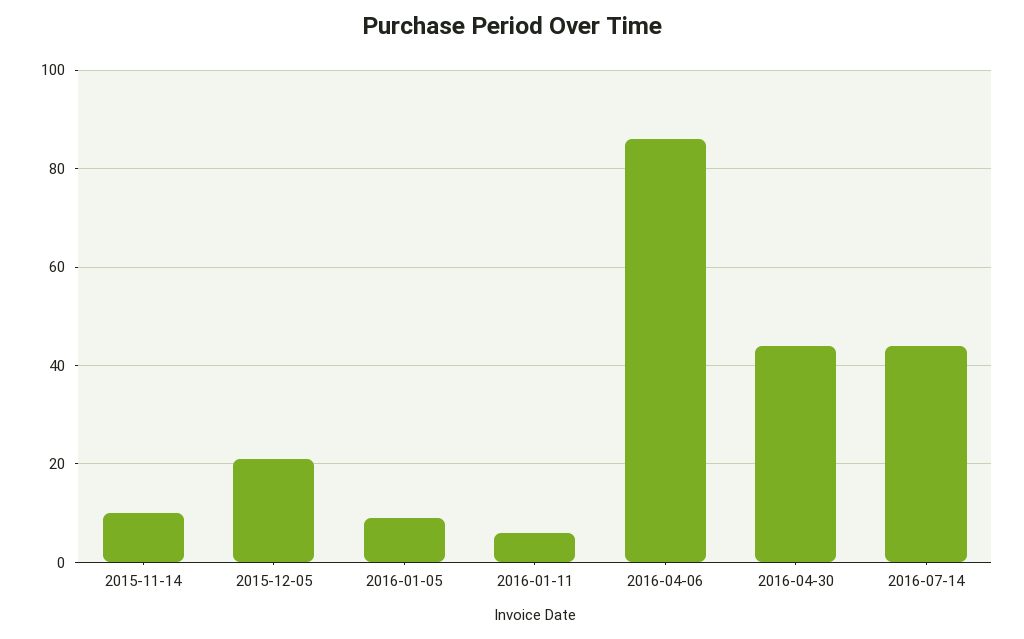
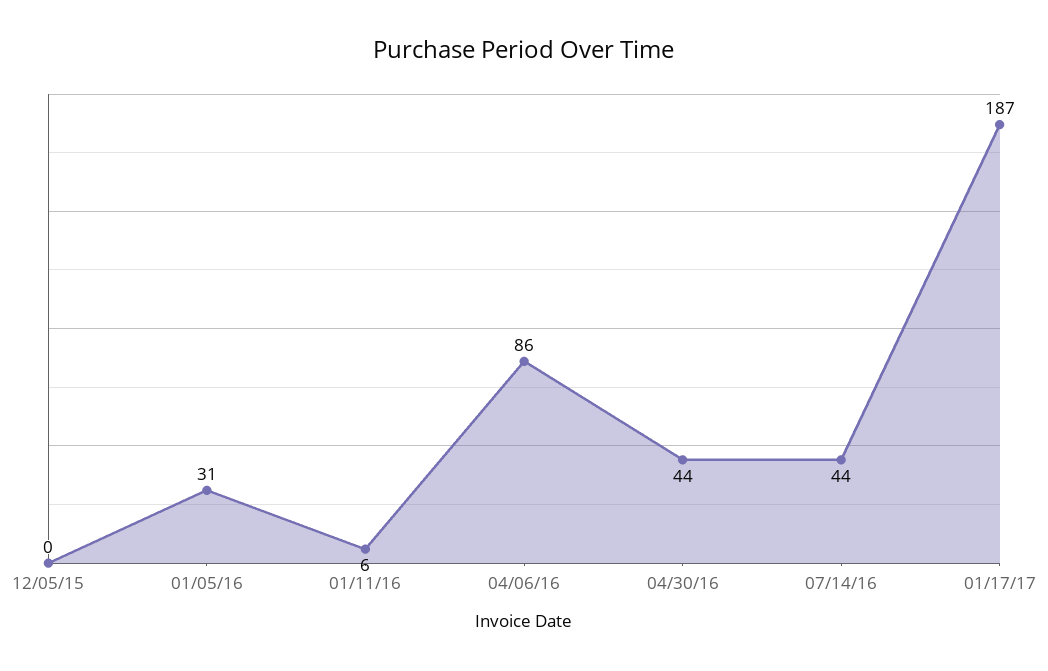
2015-11-14: 10 -> none
2015-12-05: 20 -> 0
2016-01-05: 10 -> 31
01/17/17: none -> 187

